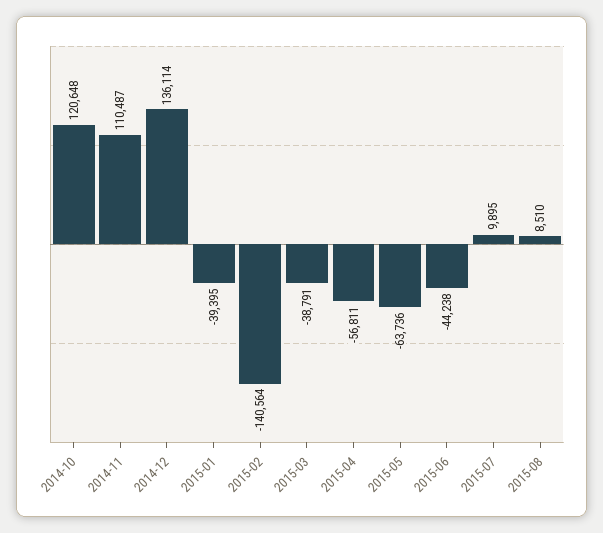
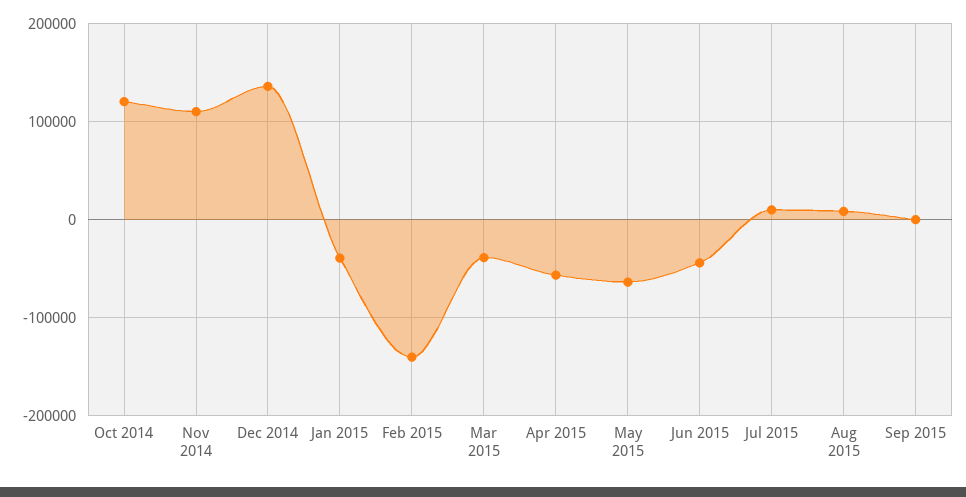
Sep 2015: none -> 0

